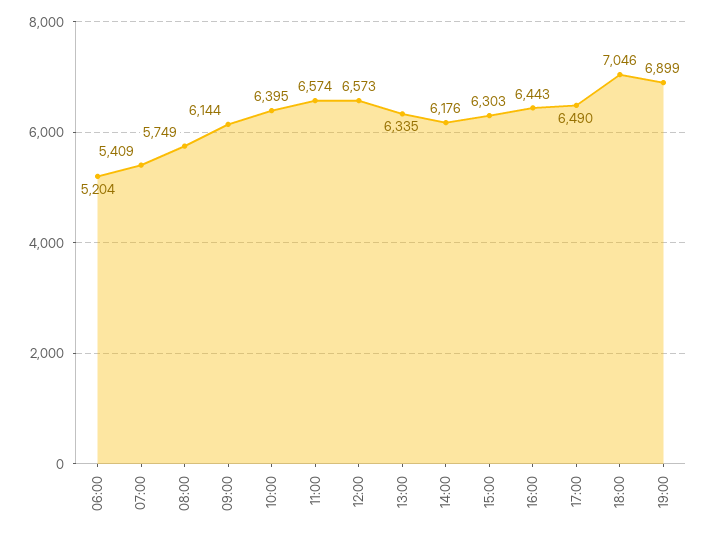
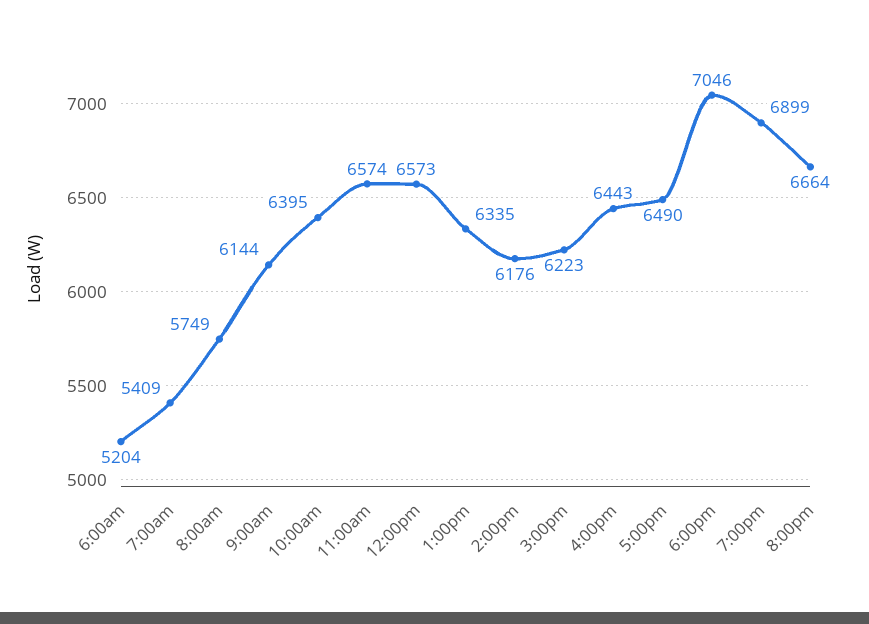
15:00: 6303 -> 6223
8:00pm: none -> 6664

